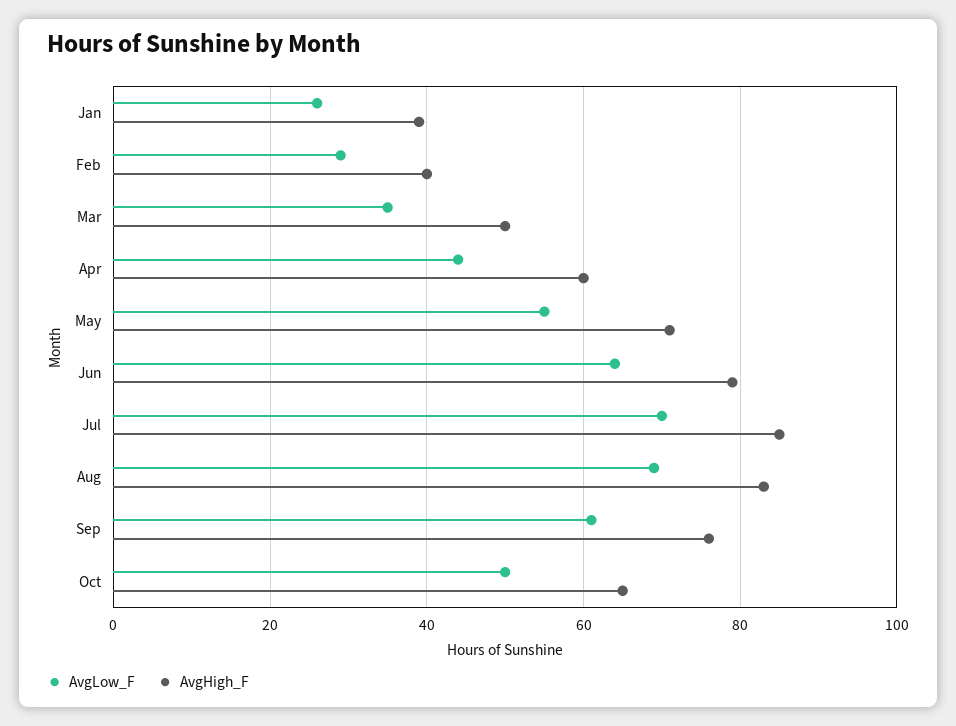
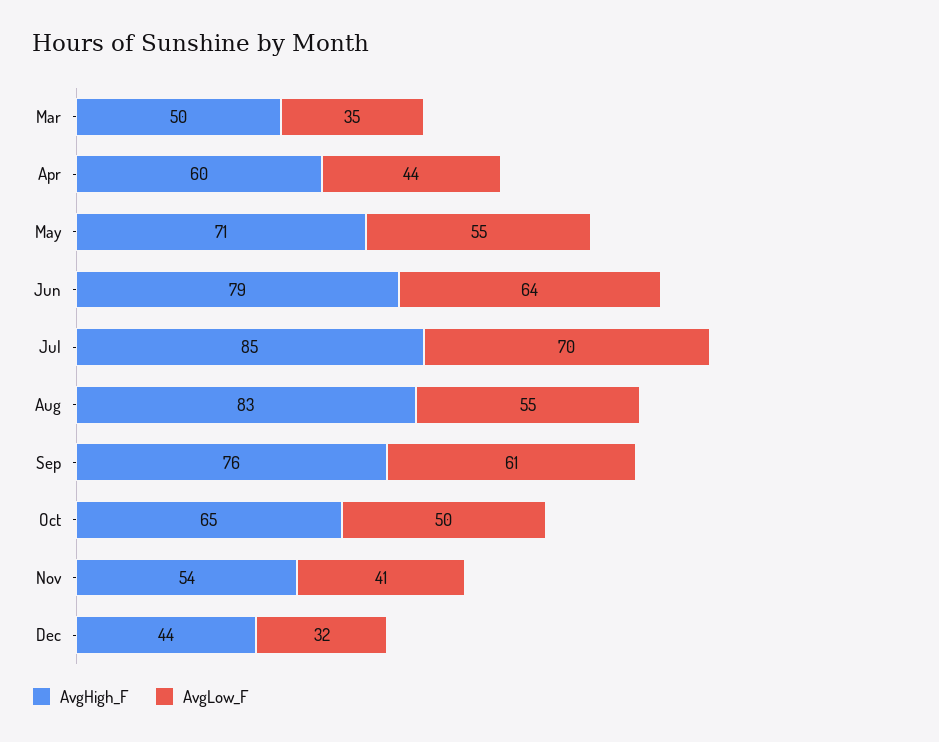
AvgLow_F, Jan: 25 -> none
AvgHigh_F, Jan: 40 -> none
AvgLow_F, Feb: 30 -> none
AvgHigh_F, Feb: 40 -> none
AvgLow_F, Aug: 70 -> 55
AvgHigh_F, Nov: none -> 54
AvgLow_F, Nov: none -> 41
AvgHigh_F, Dec: none -> 44
AvgLow_F, Dec: none -> 32

